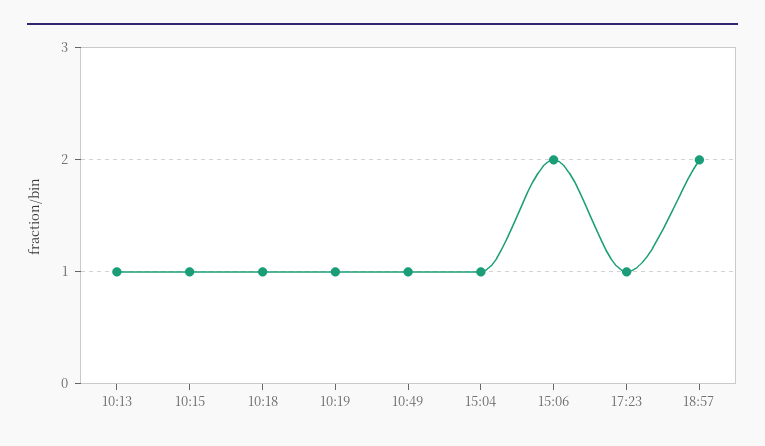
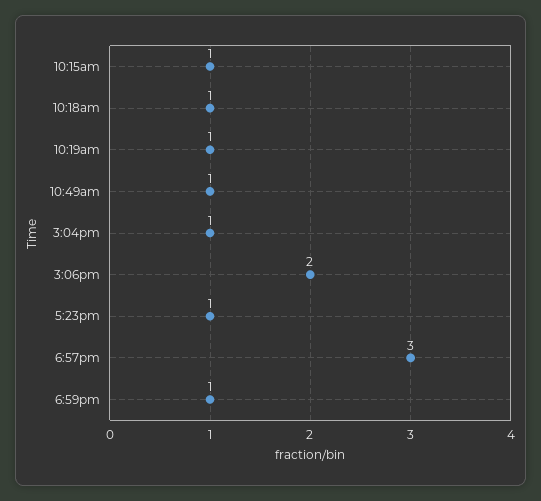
10:13: 1 -> none
18:57: 2 -> 3
6:59pm: none -> 1

